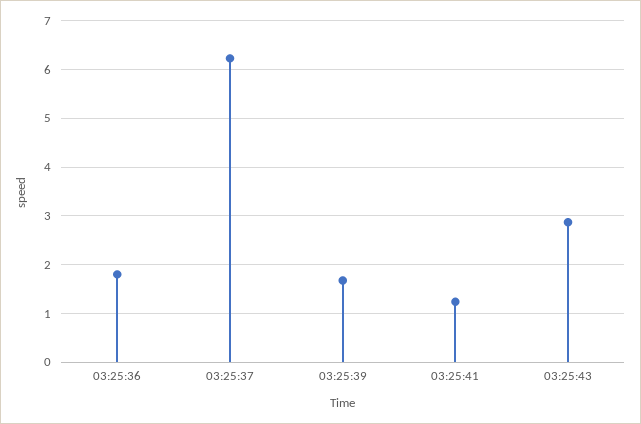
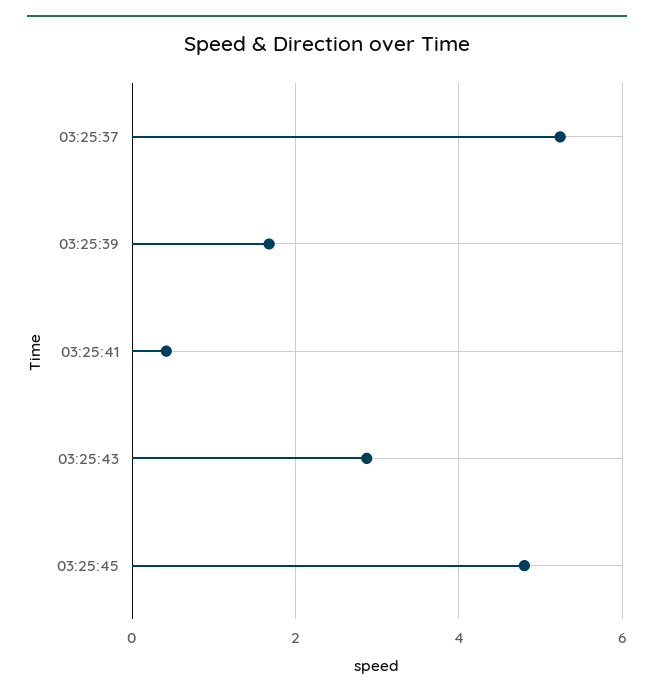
03:25:36: 1.8 -> none
03:25:37: 6.2 -> 5.2
03:25:41: 1.2 -> 0.4
03:25:45: none -> 4.8

